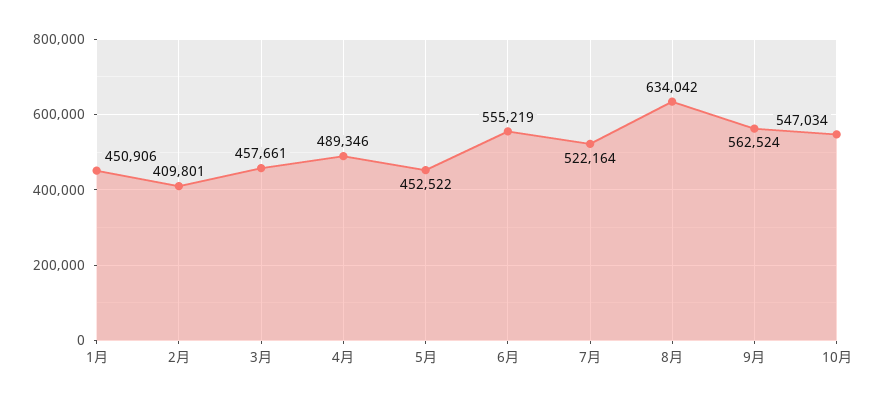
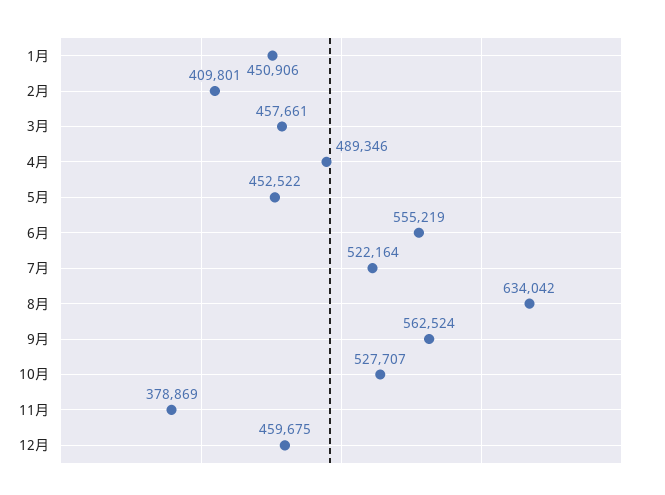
10月: 547034 -> 527707
11月: none -> 378869
12月: none -> 459675

